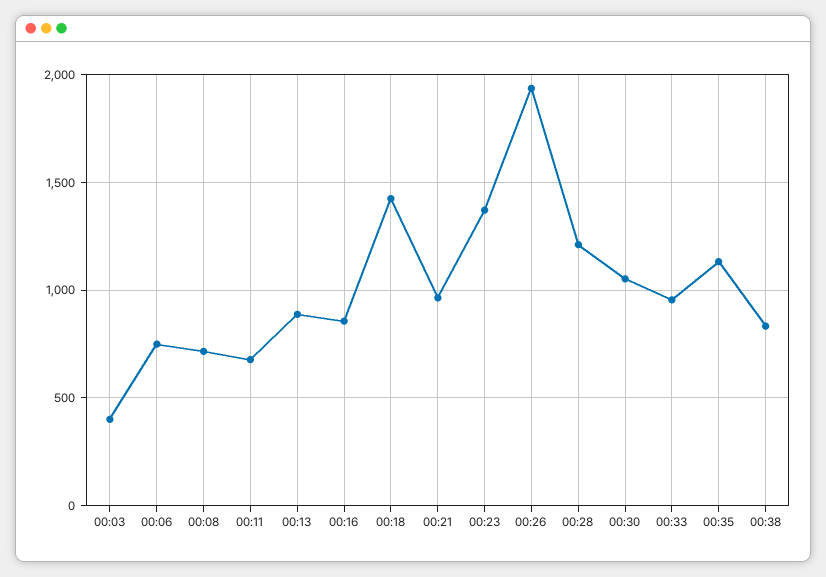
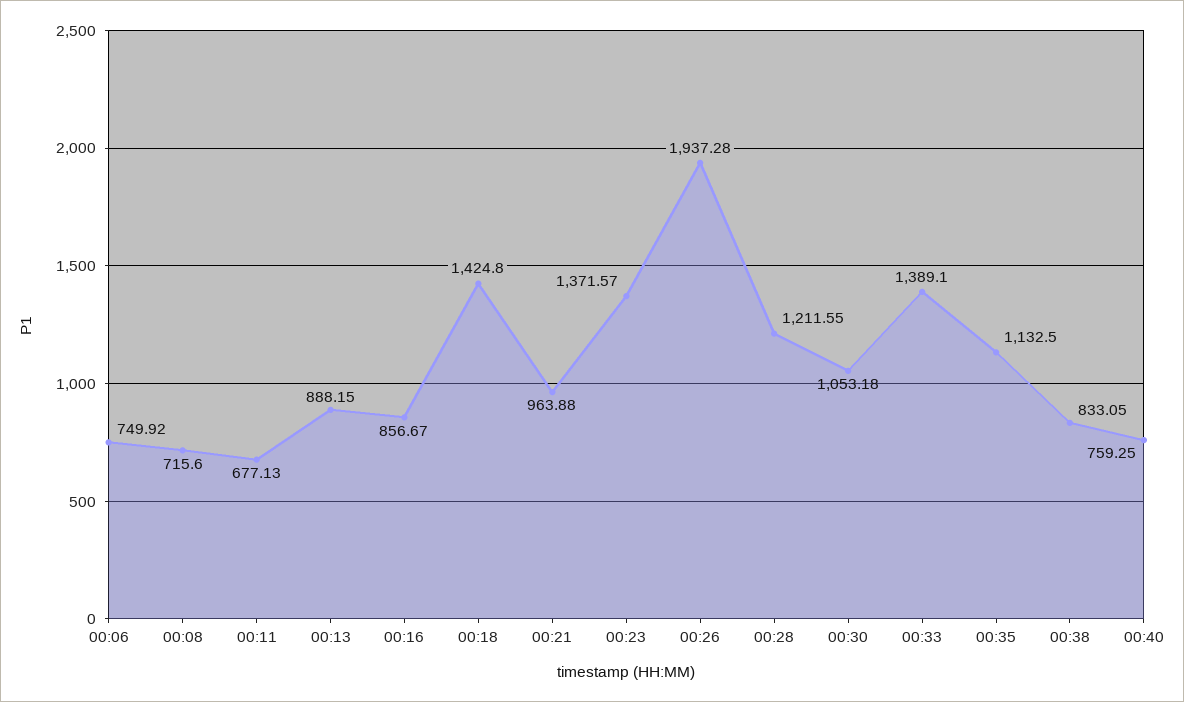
00:03: 400 -> none
00:33: 950 -> 1389.1
00:40: none -> 759.25

